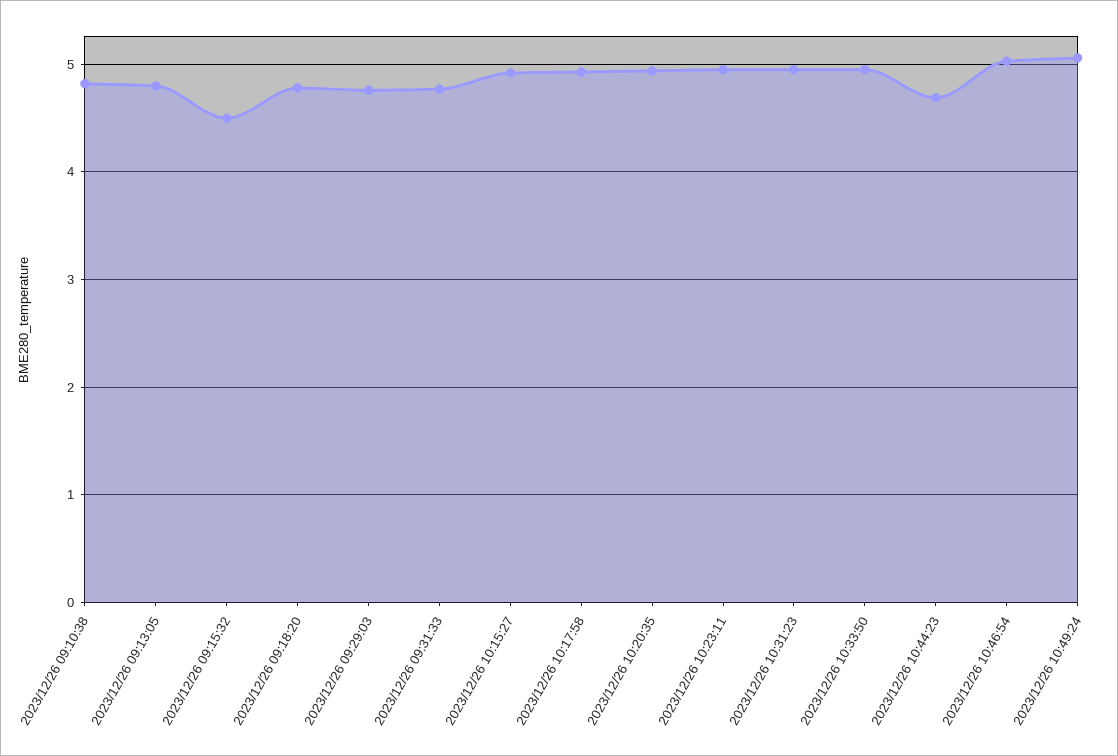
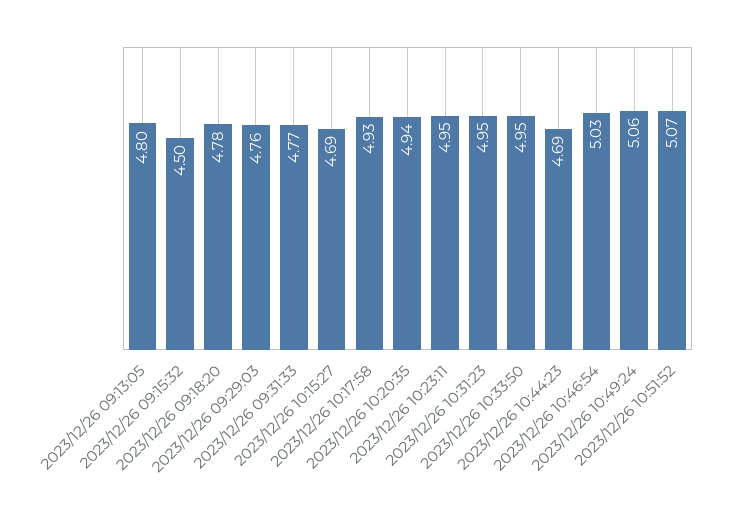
2023/12/26 09:10:38: 4.8 -> none
2023/12/26 10:15:27: 4.9 -> 4.69
2023/12/26 10:51:52: none -> 5.07

